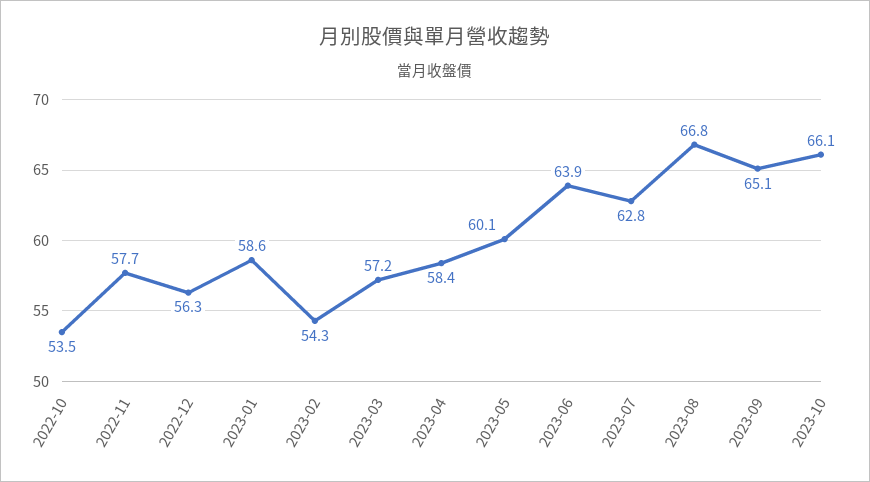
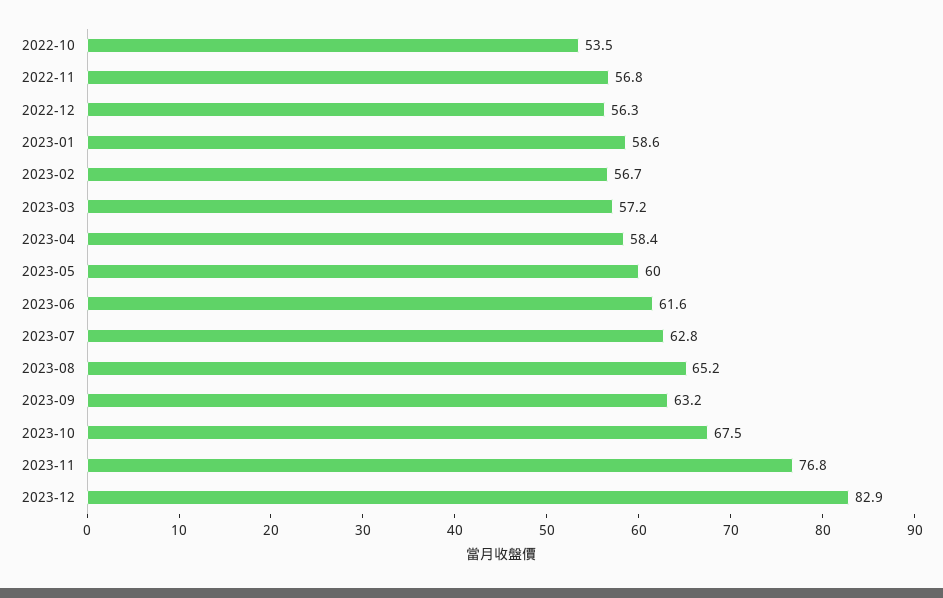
2022-11: 57.7 -> 56.8
2023-02: 54.3 -> 56.7
2023-05: 60.1 -> 60
2023-06: 63.9 -> 61.6
2023-08: 66.8 -> 65.2
2023-09: 65.1 -> 63.2
2023-10: 66.1 -> 67.5
2023-11: none -> 76.8
2023-12: none -> 82.9

